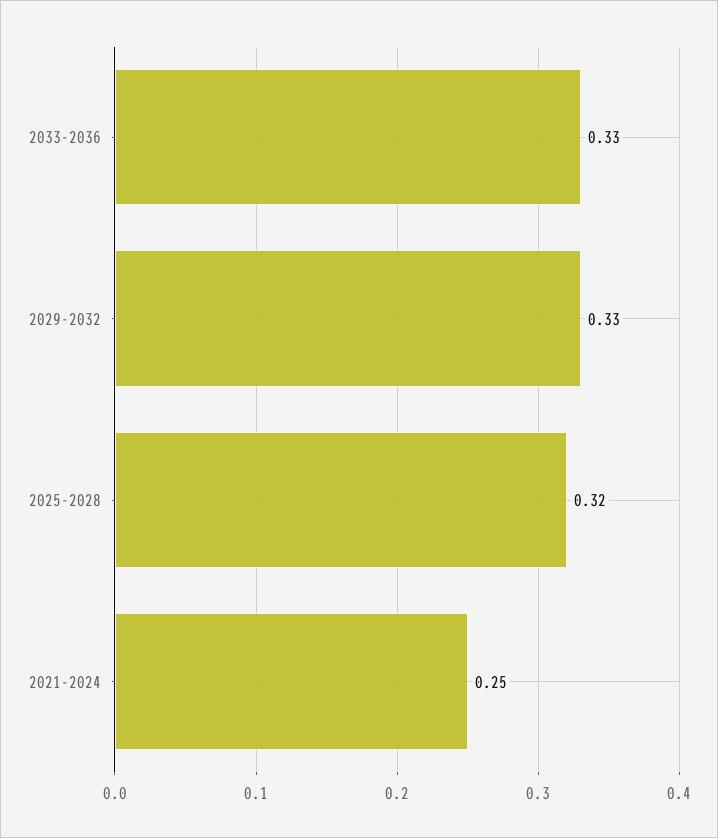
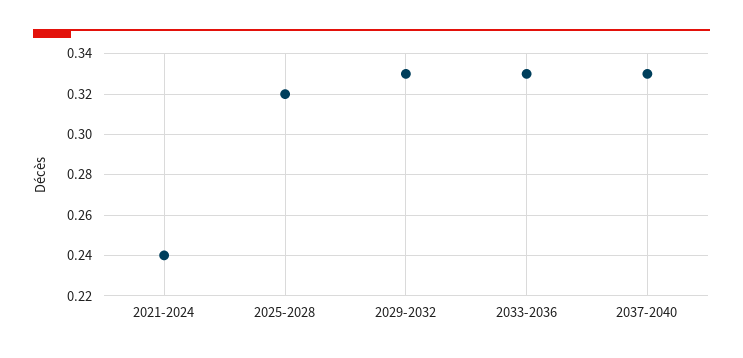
2021-2024: 0.25 -> 0.24
2037-2040: none -> 0.33

